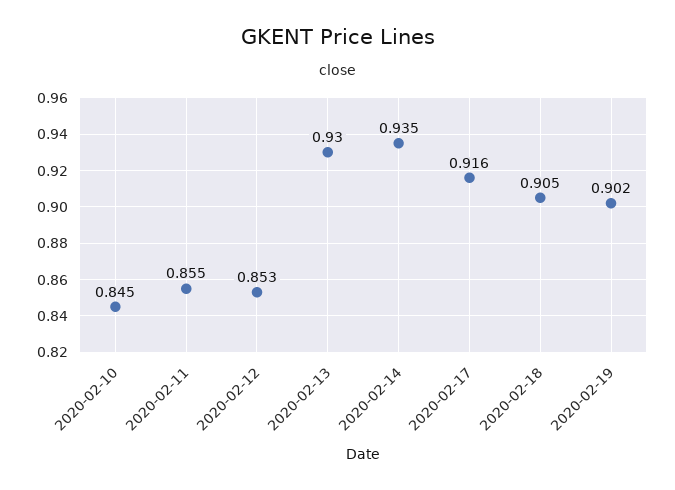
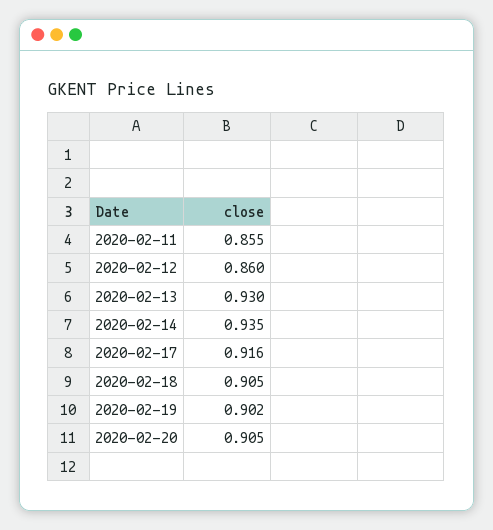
2020-02-10: 0.845 -> none
2020-02-12: 0.853 -> 0.86
2020-02-20: none -> 0.905

